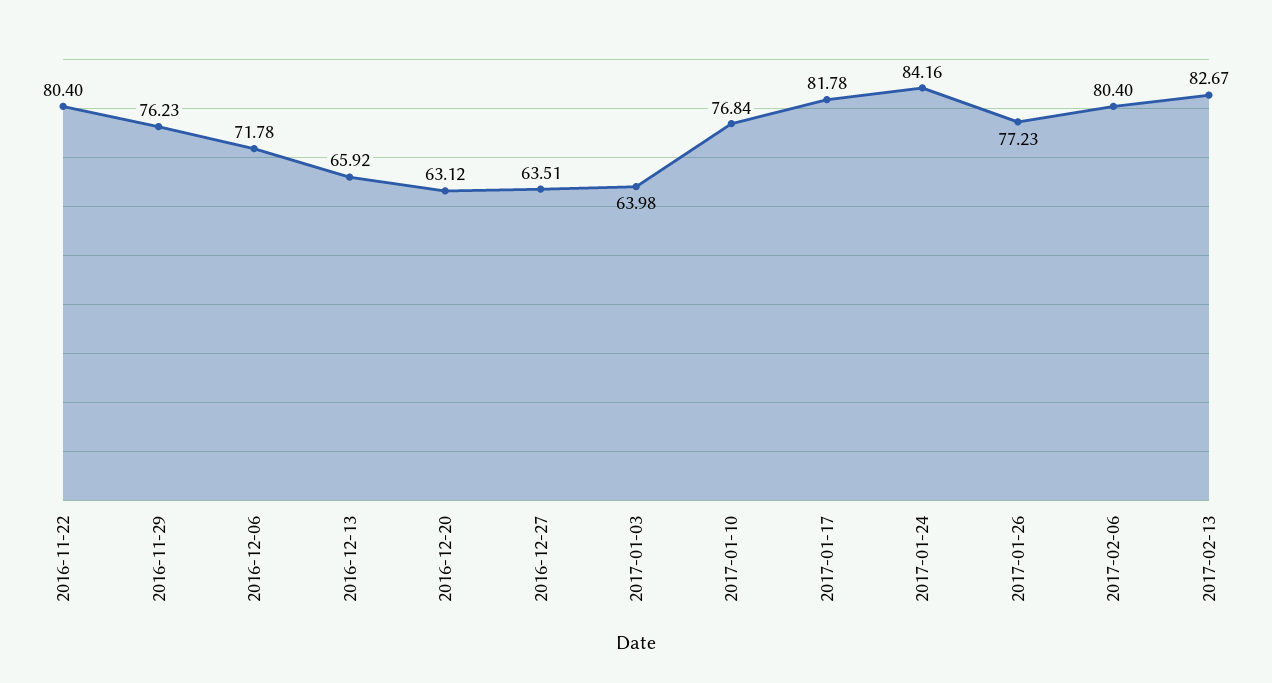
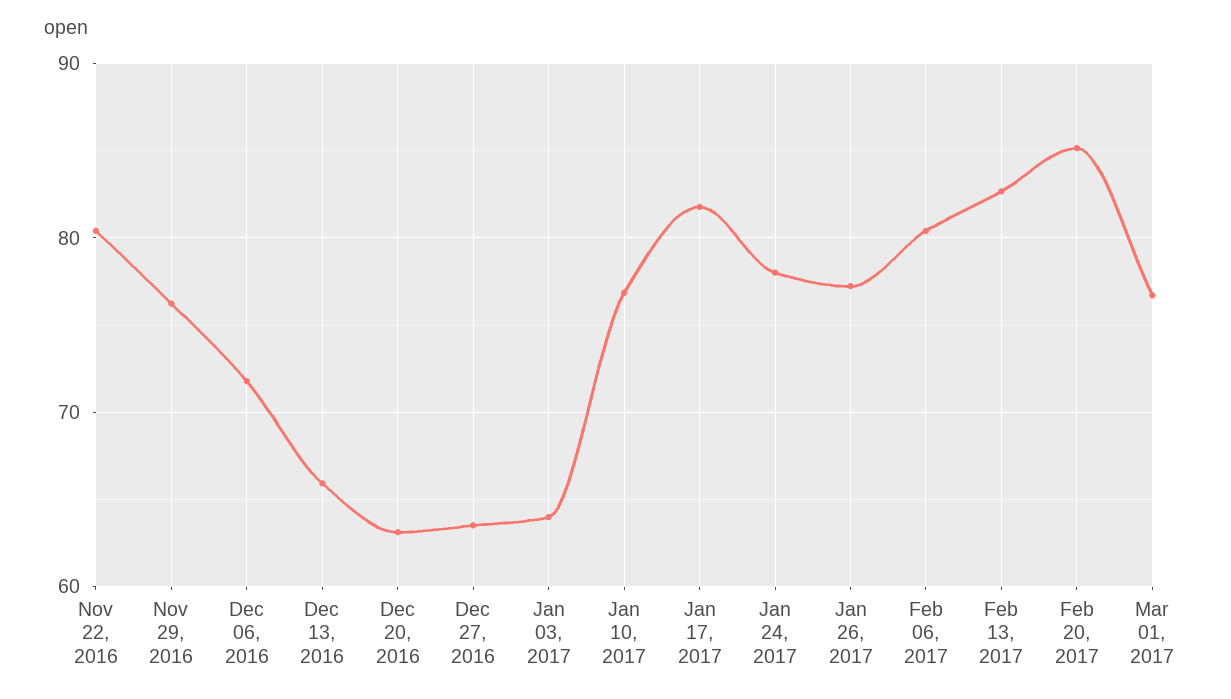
2017-01-24: 84.16 -> 78
Feb 20, 2017: none -> 85
Mar 01, 2017: none -> 77

